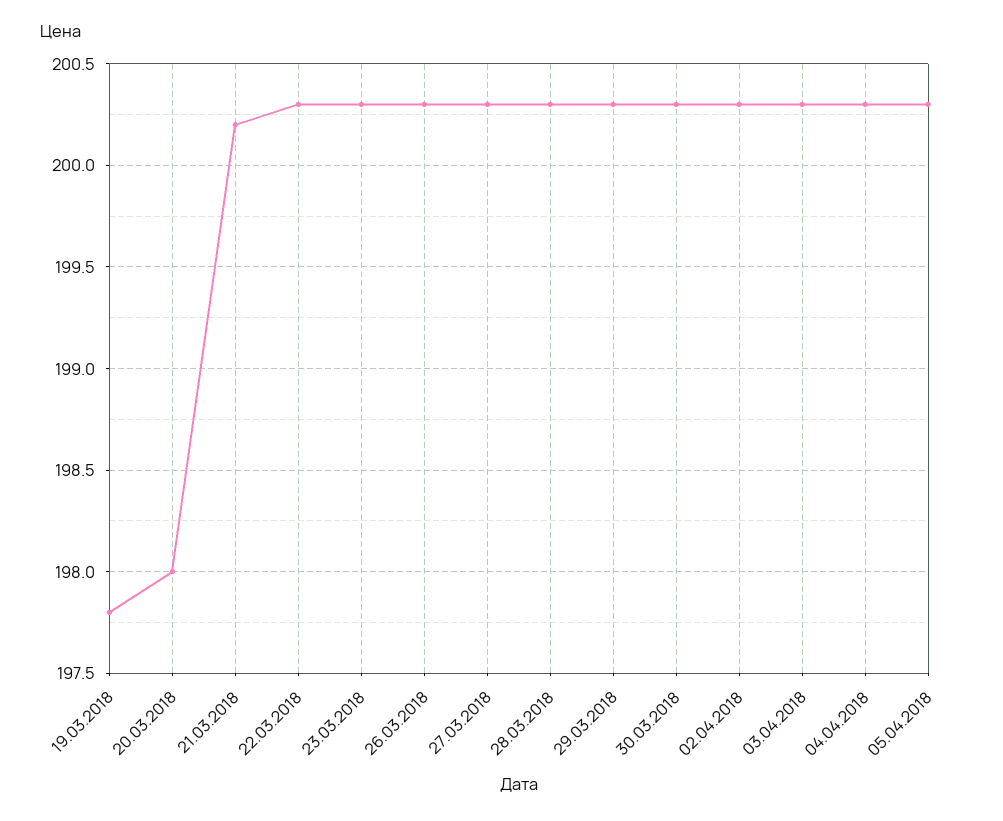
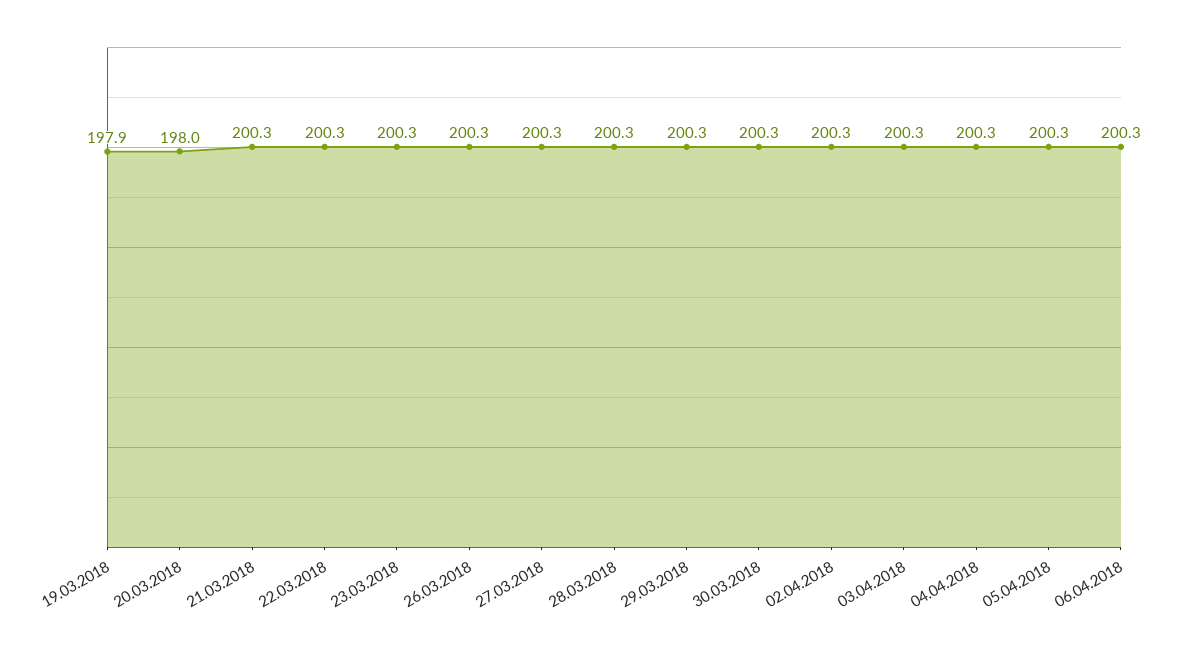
19.03.2018: 197.8 -> 197.9
21.03.2018: 200.2 -> 200.3
06.04.2018: none -> 200.3

